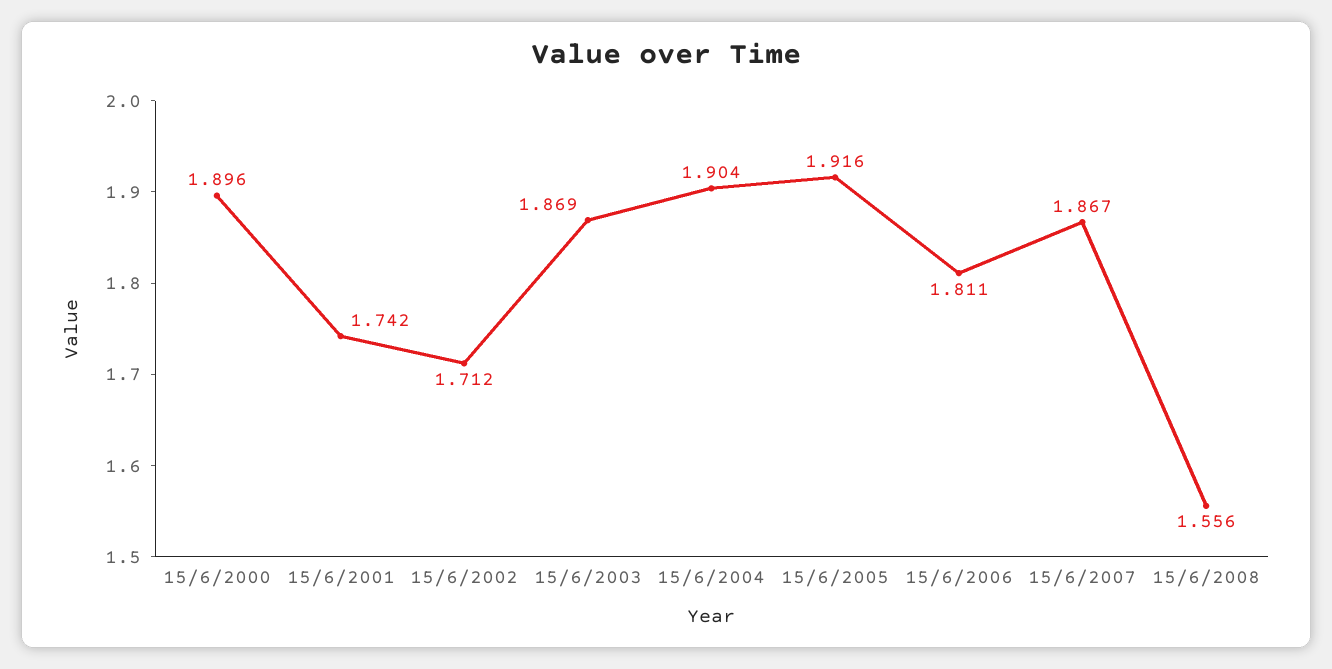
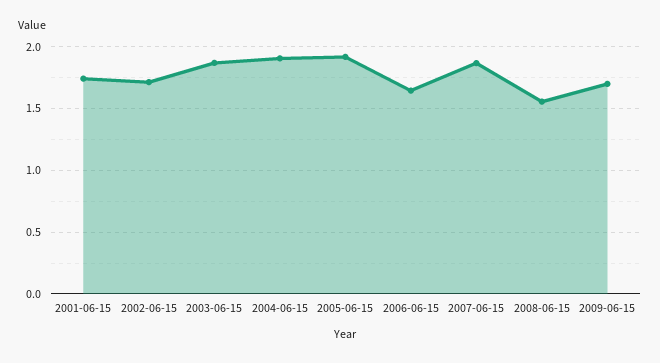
15/6/2000: 1.896 -> none
15/6/2006: 1.811 -> 1.65
2009-06-15: none -> 1.7

